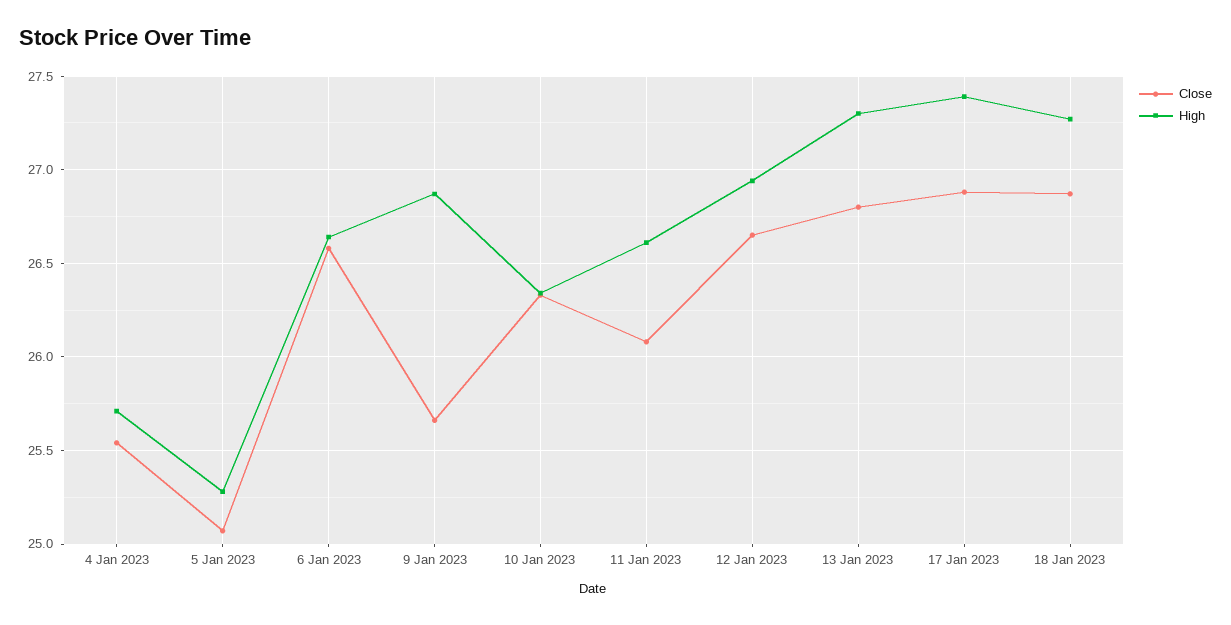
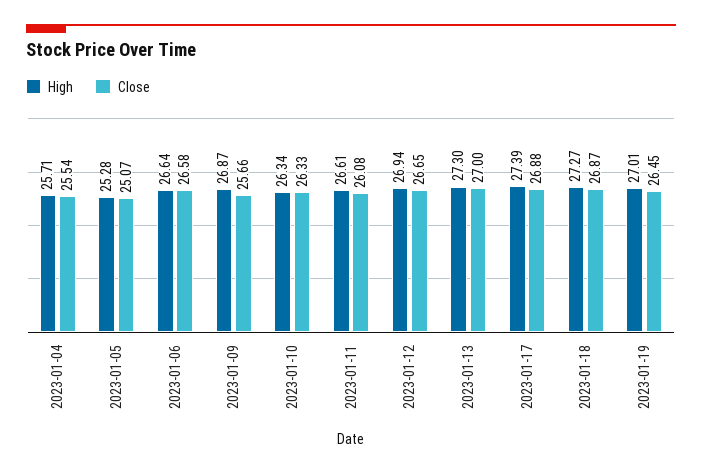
Close, 13 Jan 2023: 26.8 -> 27
High, 2023-01-19: none -> 27.01
Close, 2023-01-19: none -> 26.45

